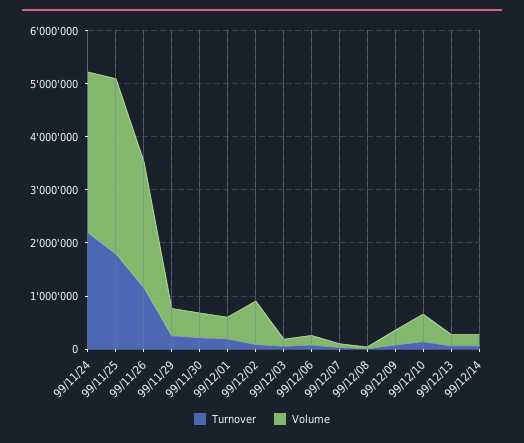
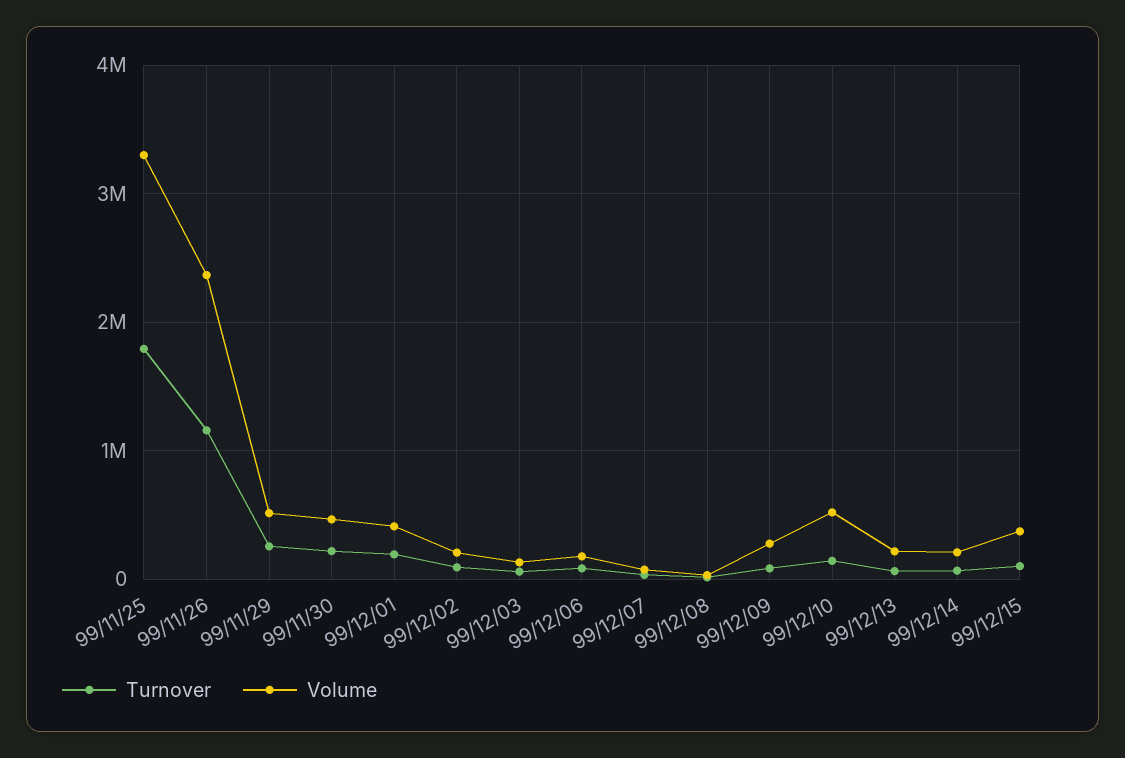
Turnover, 99/11/24: 2200000 -> none
Volume, 99/11/24: 3000000 -> none
Volume, 99/12/02: 800000 -> 200000
Turnover, 99/12/15: none -> 100000
Volume, 99/12/15: none -> 400000

